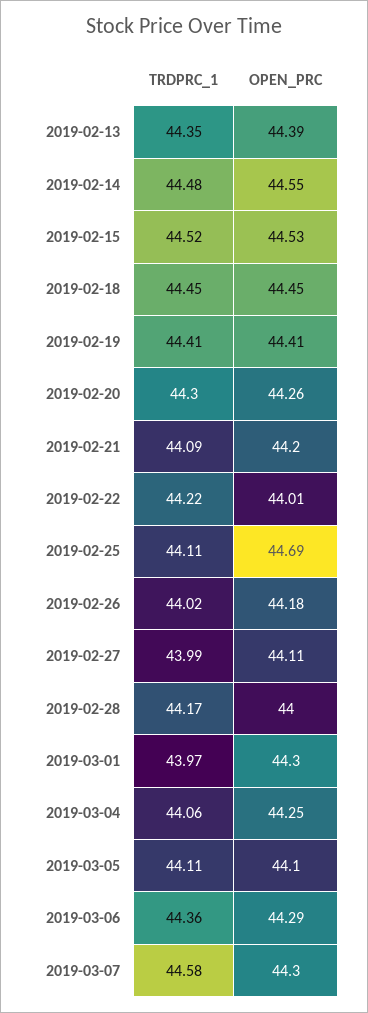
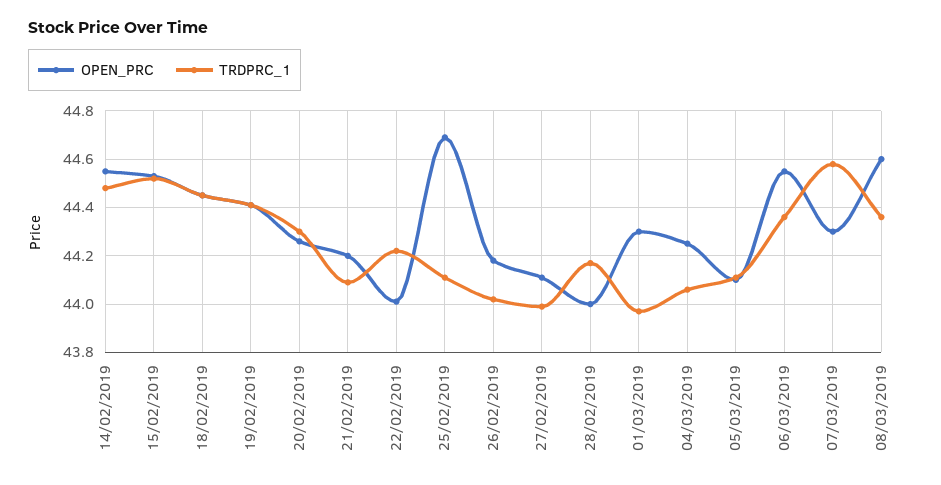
TRDPRC_1, 2019-02-13: 44.35 -> none
OPEN_PRC, 2019-02-13: 44.39 -> none
OPEN_PRC, 2019-03-06: 44.29 -> 44.55
OPEN_PRC, 08/03/2019: none -> 44.6
TRDPRC_1, 08/03/2019: none -> 44.35

